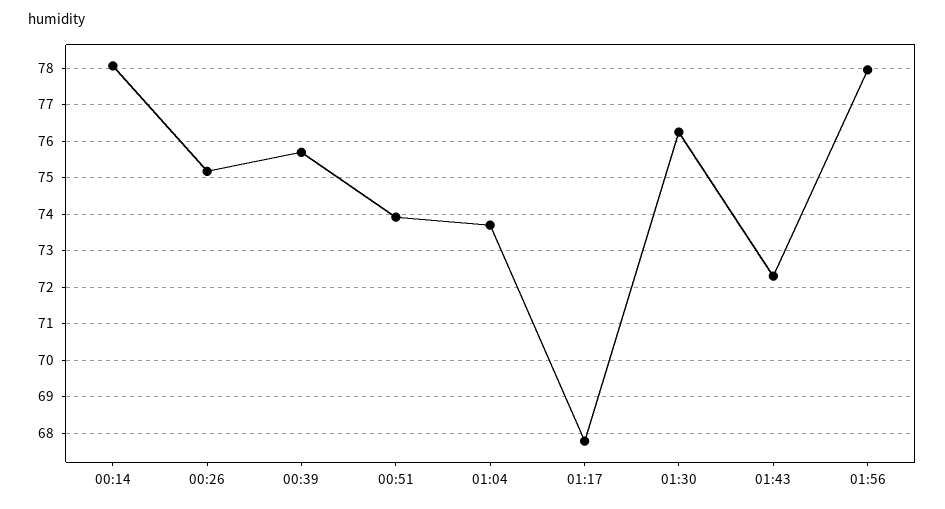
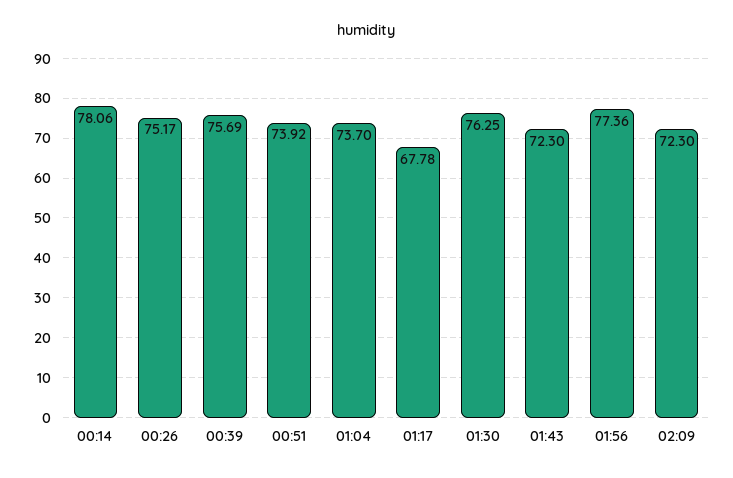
01:56: 78 -> 77.36
02:09: none -> 72.3

